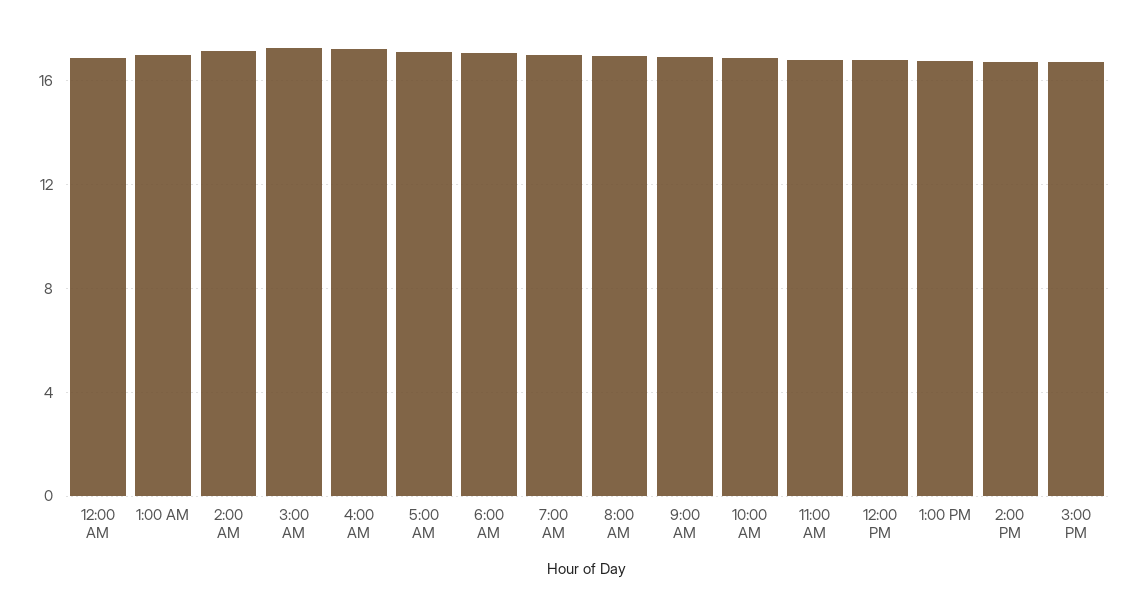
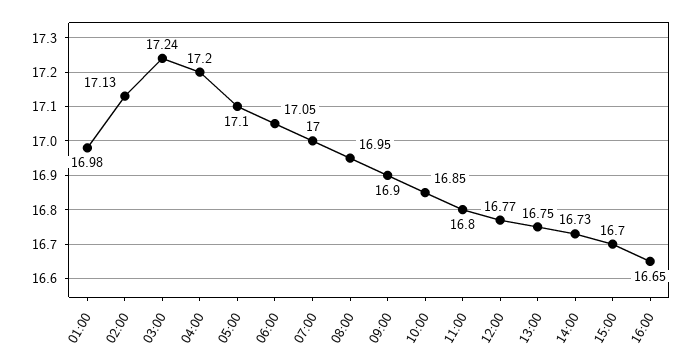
12:00 AM: 17 -> none
16:00: none -> 16.65

